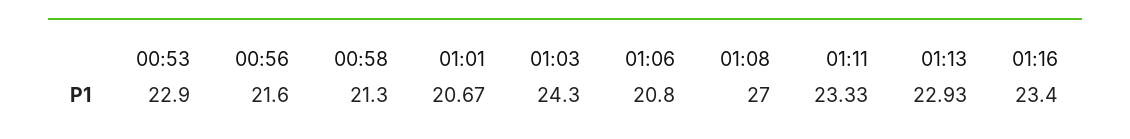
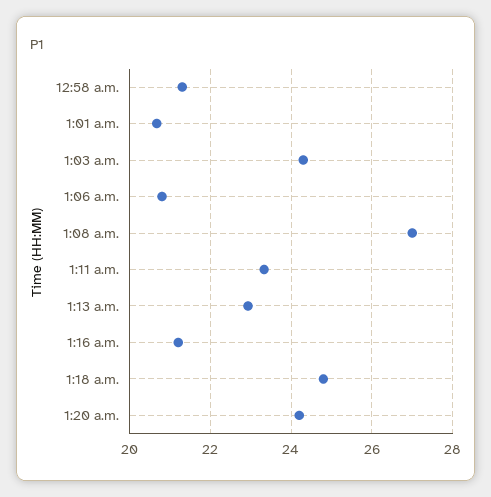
00:53: 22.9 -> none
00:56: 21.6 -> none
01:16: 23.4 -> 21.2
1:18 a.m.: none -> 24.8
1:20 a.m.: none -> 24.2

